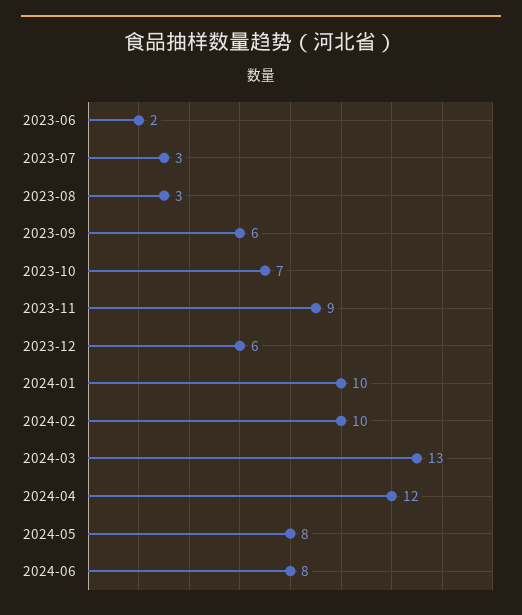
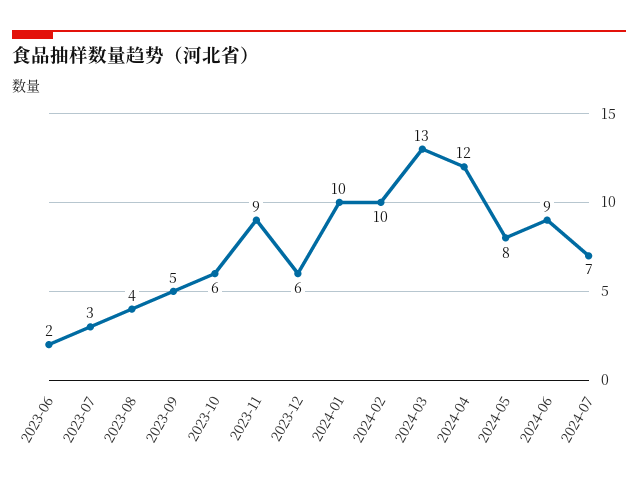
2023-08: 3 -> 4
2023-09: 6 -> 5
2023-10: 7 -> 6
2024-06: 8 -> 9
2024-07: none -> 7

